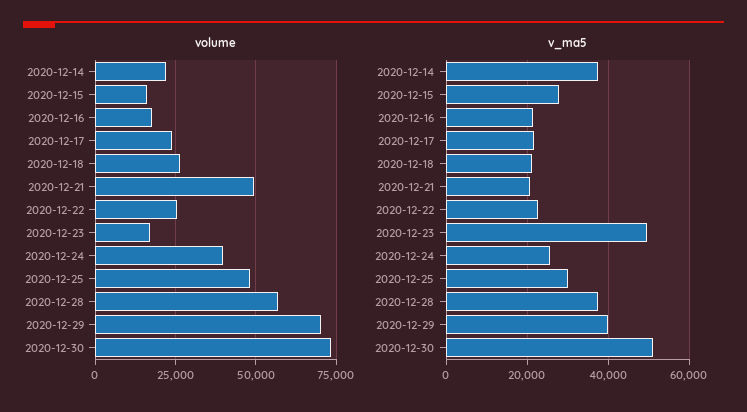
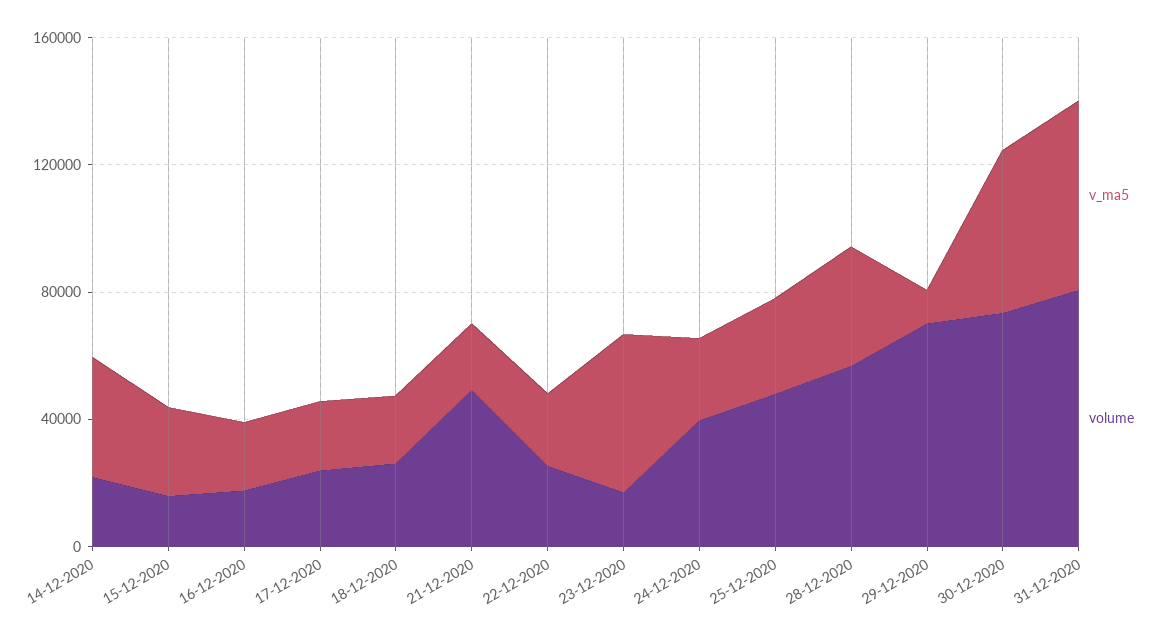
v_ma5, 2020-12-29: 40000 -> 10000
v_ma5, 31-12-2020: none -> 60000
volume, 31-12-2020: none -> 80000

